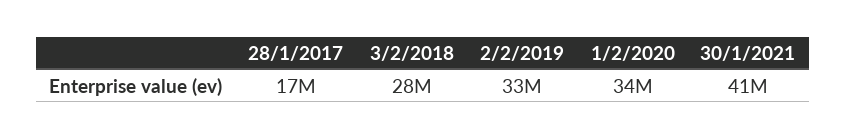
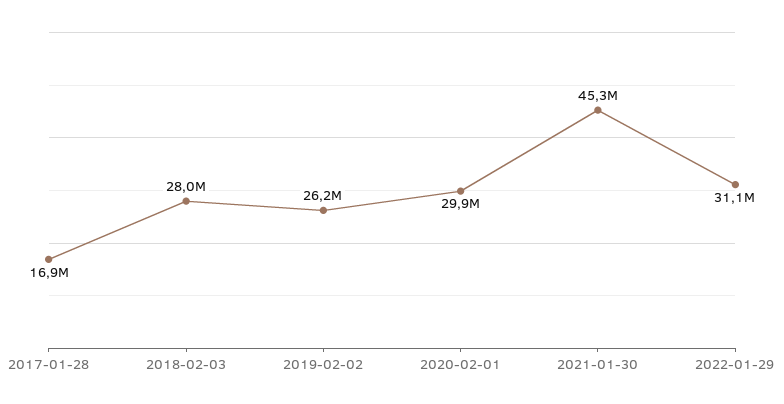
2/2/2019: 33000000 -> 26200000
1/2/2020: 34000000 -> 29900000
30/1/2021: 41000000 -> 45300000
2022-01-29: none -> 31100000

